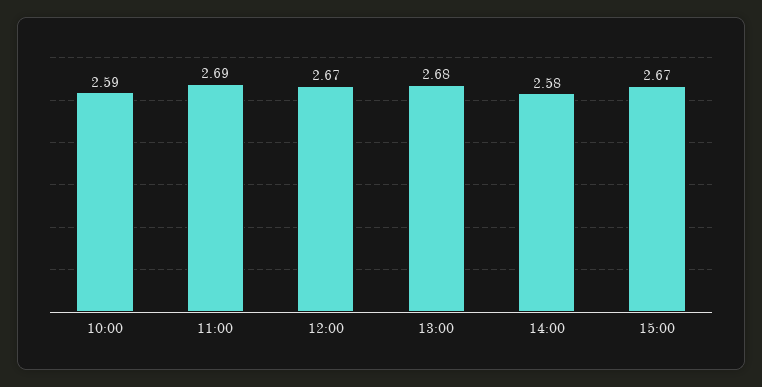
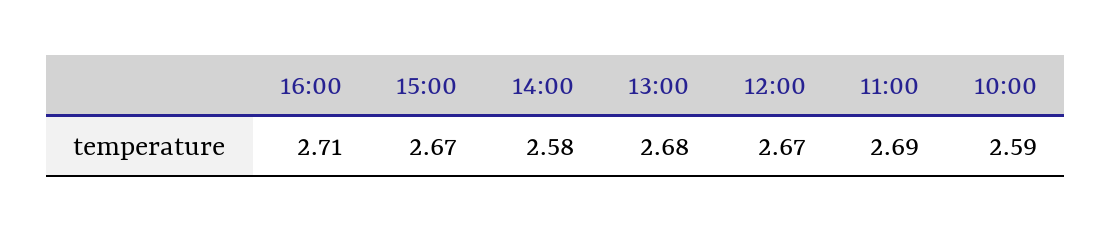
16:00: none -> 2.71

